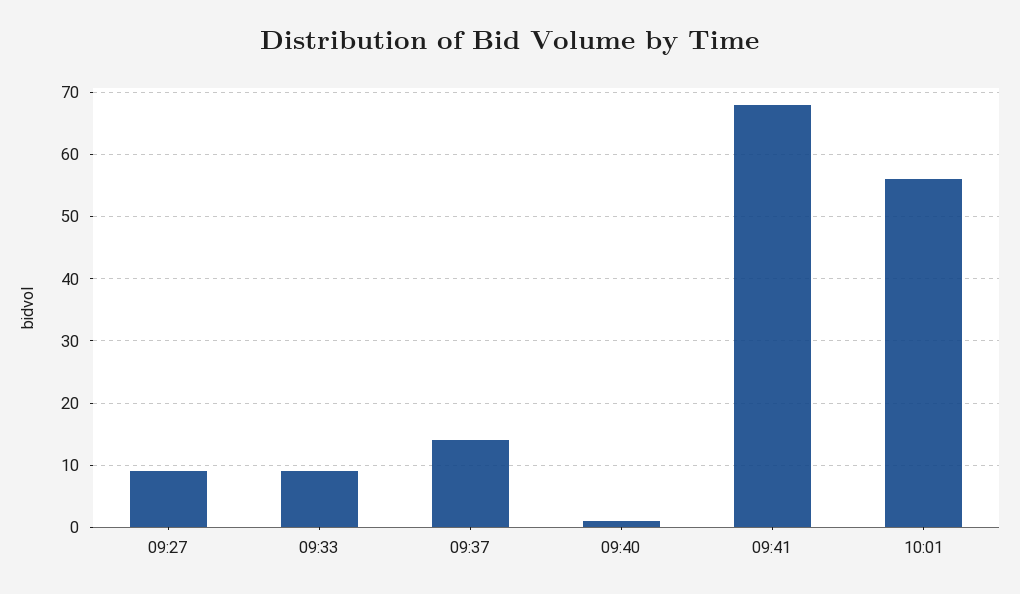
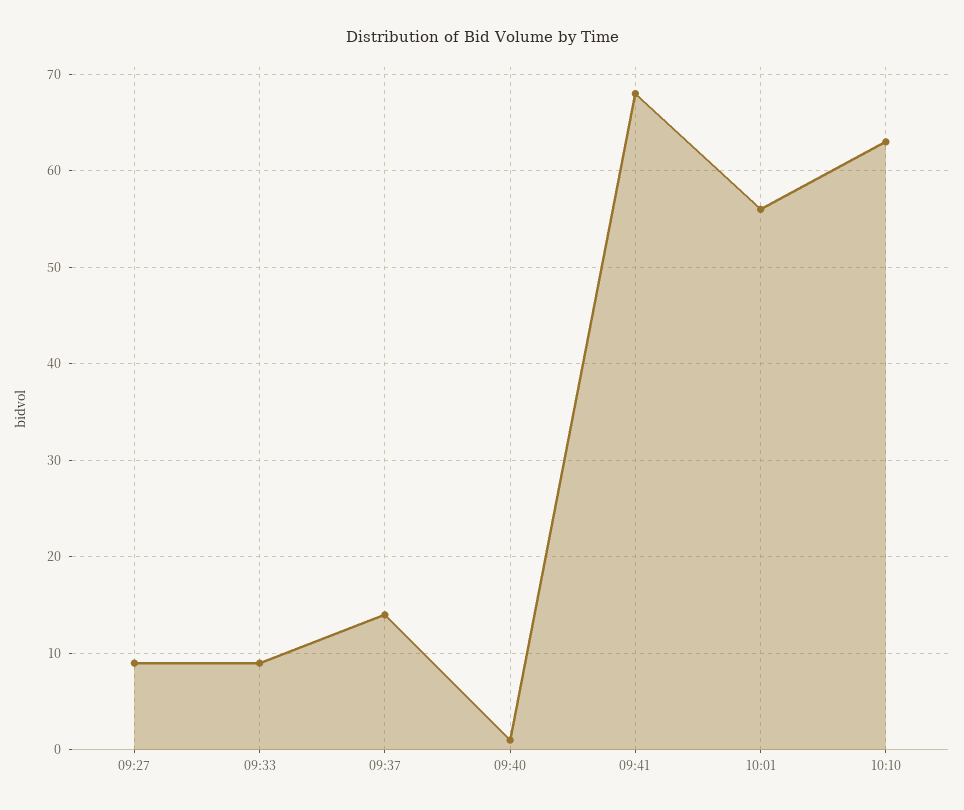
10:10: none -> 63

